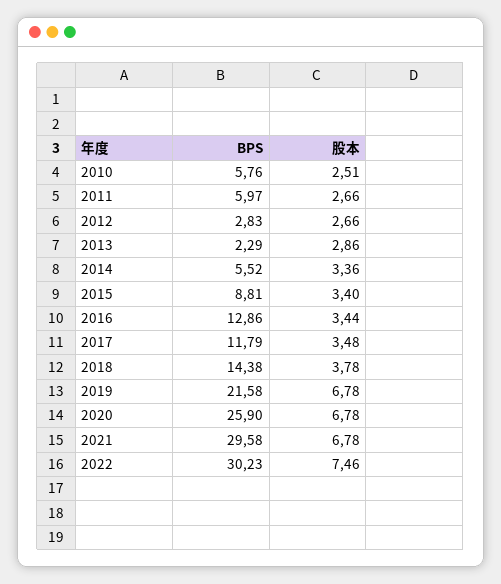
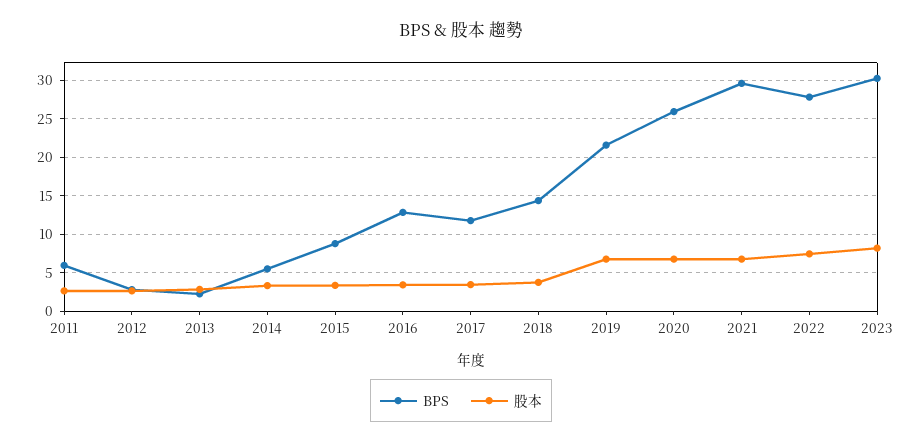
BPS, 2010: 5.76 -> none
股本, 2010: 2.51 -> none
BPS, 2022: 30.23 -> 28
BPS, 2023: none -> 30
股本, 2023: none -> 8

